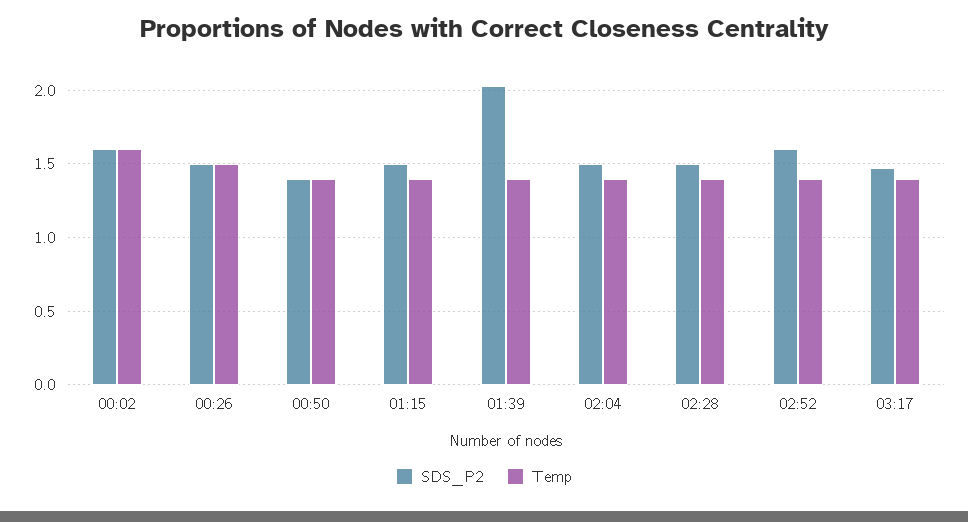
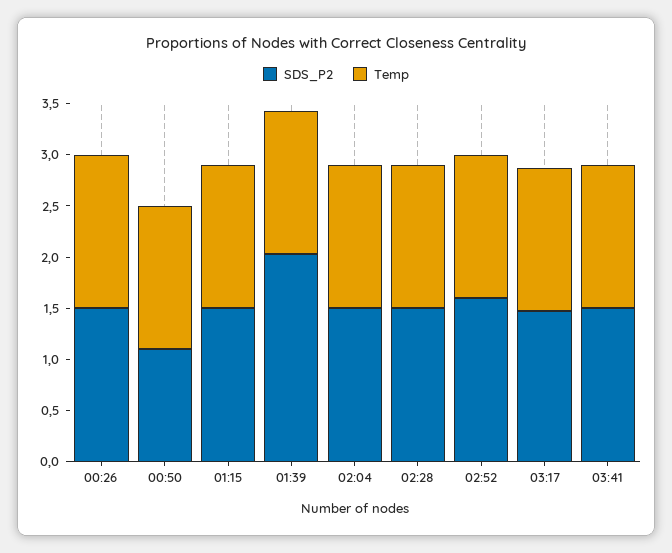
SDS_P2, 00:02: 1.6 -> none
Temp, 00:02: 1.6 -> none
SDS_P2, 00:50: 1.4 -> 1.1
SDS_P2, 03:41: none -> 1.5
Temp, 03:41: none -> 1.4

